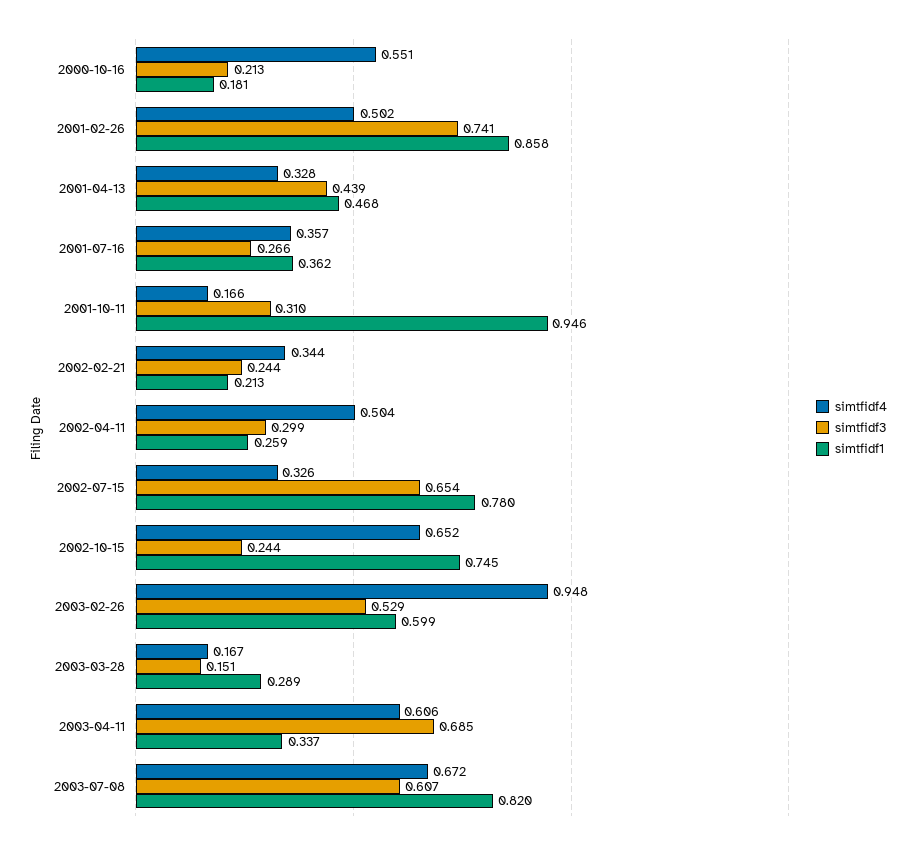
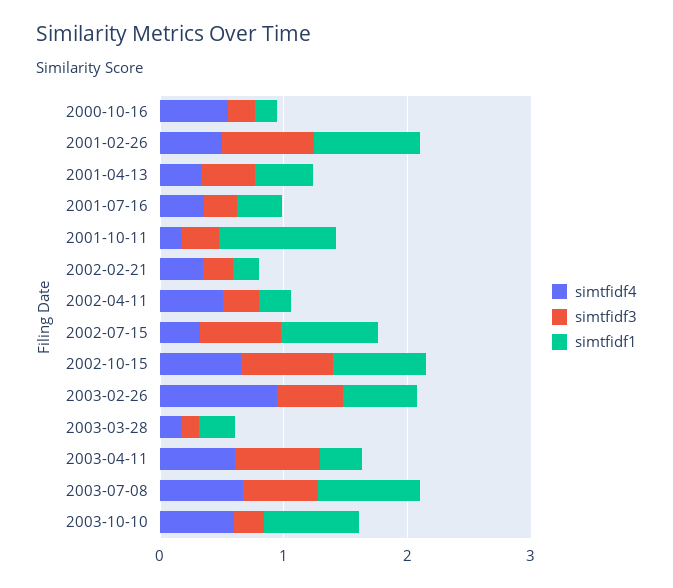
simtfidf3, 2002-10-15: 0.244 -> 0.8
simtfidf4, 2003-10-10: none -> 0.6
simtfidf3, 2003-10-10: none -> 0.2
simtfidf1, 2003-10-10: none -> 0.8

